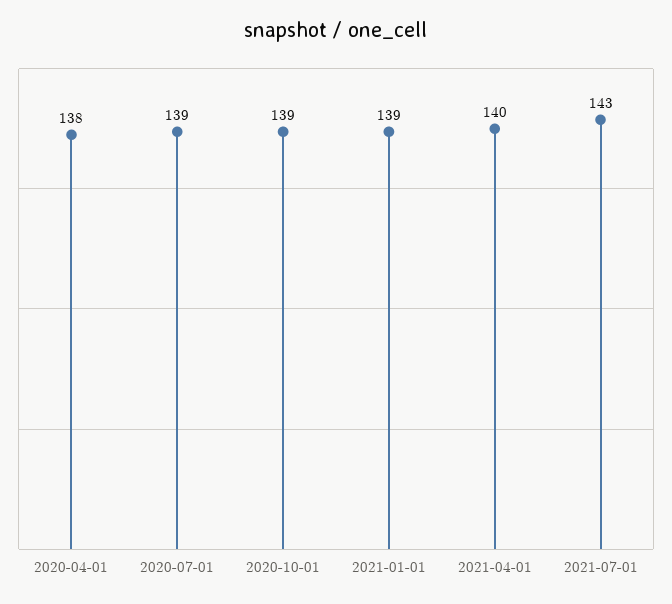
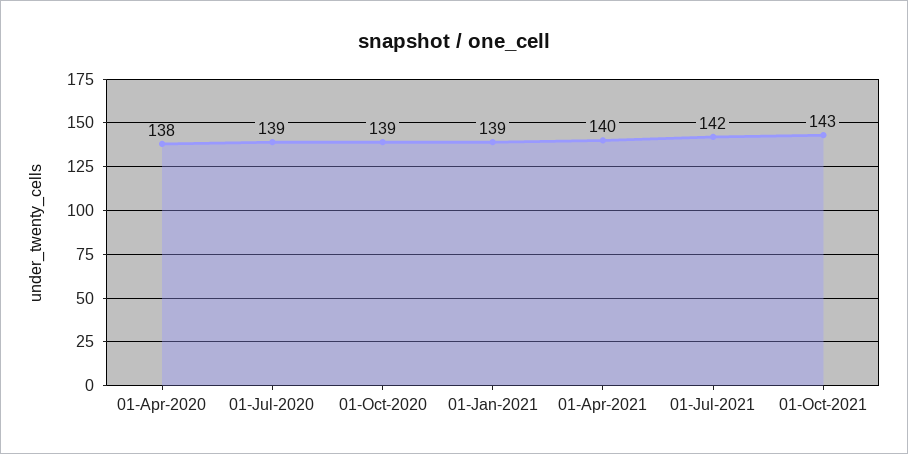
2021-07-01: 143 -> 142
01-Oct-2021: none -> 143

